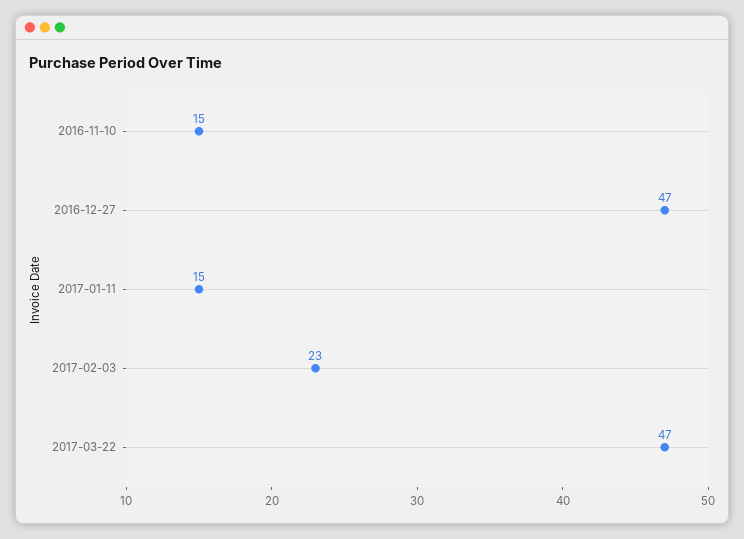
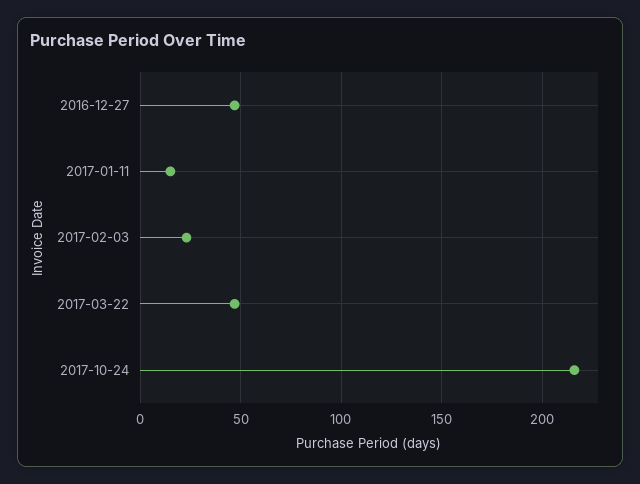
2016-11-10: 15 -> none
2017-10-24: none -> 215

